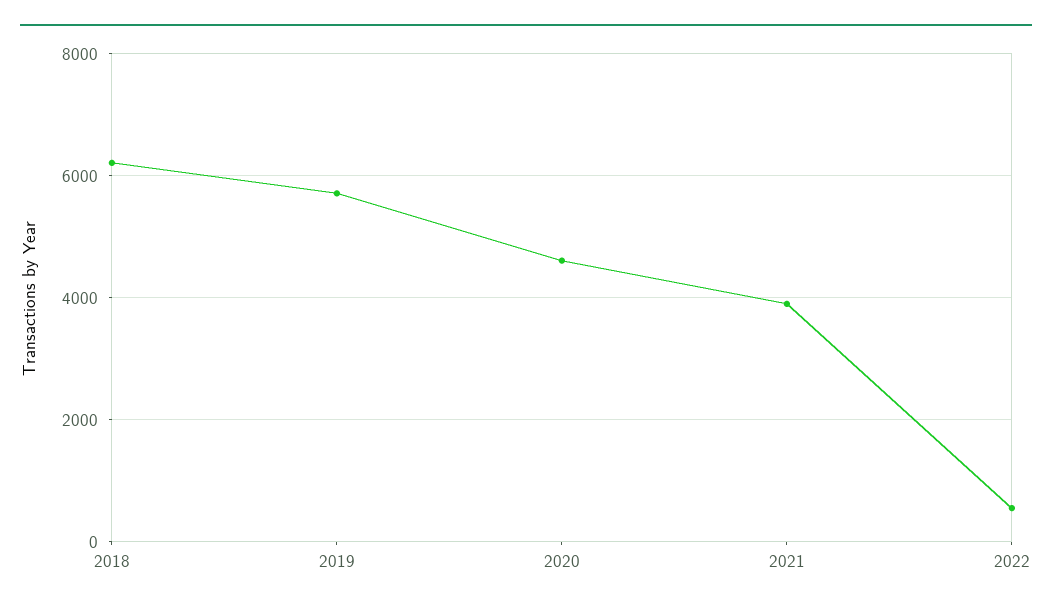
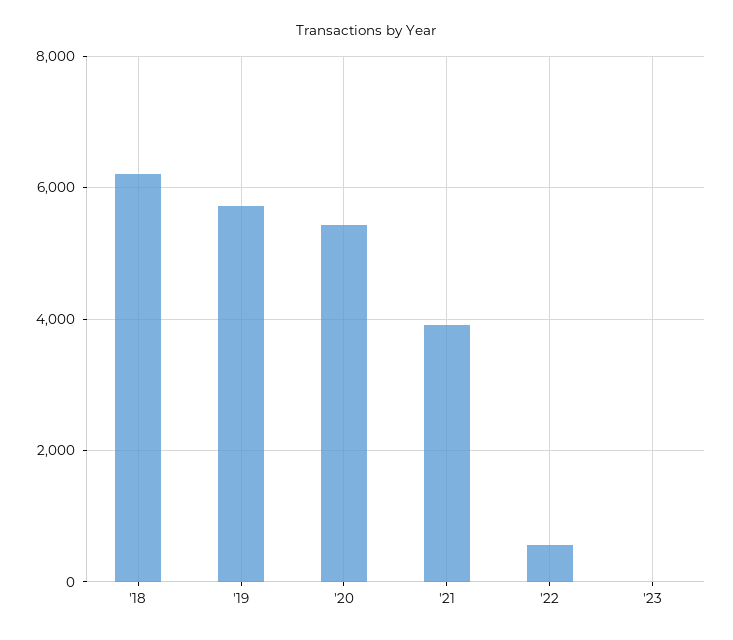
2020: 4600 -> 5400
'23: none -> 0

